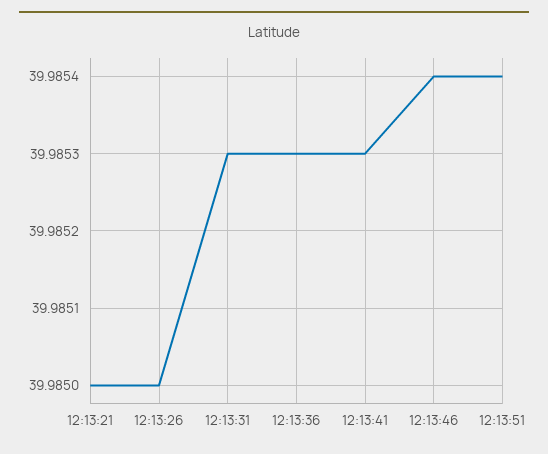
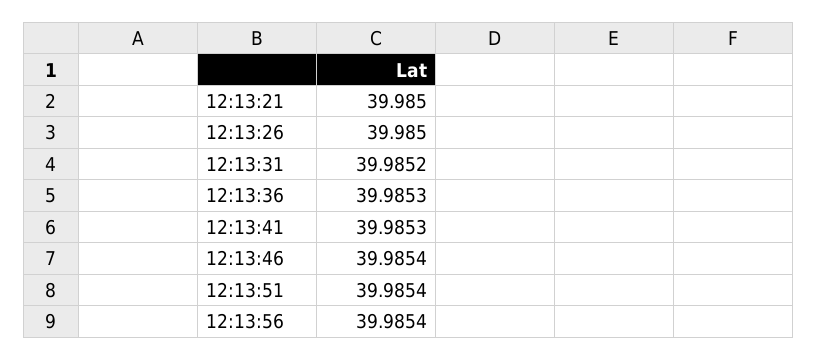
12:13:31: 39.9853 -> 39.9852
12:13:56: none -> 39.9854

